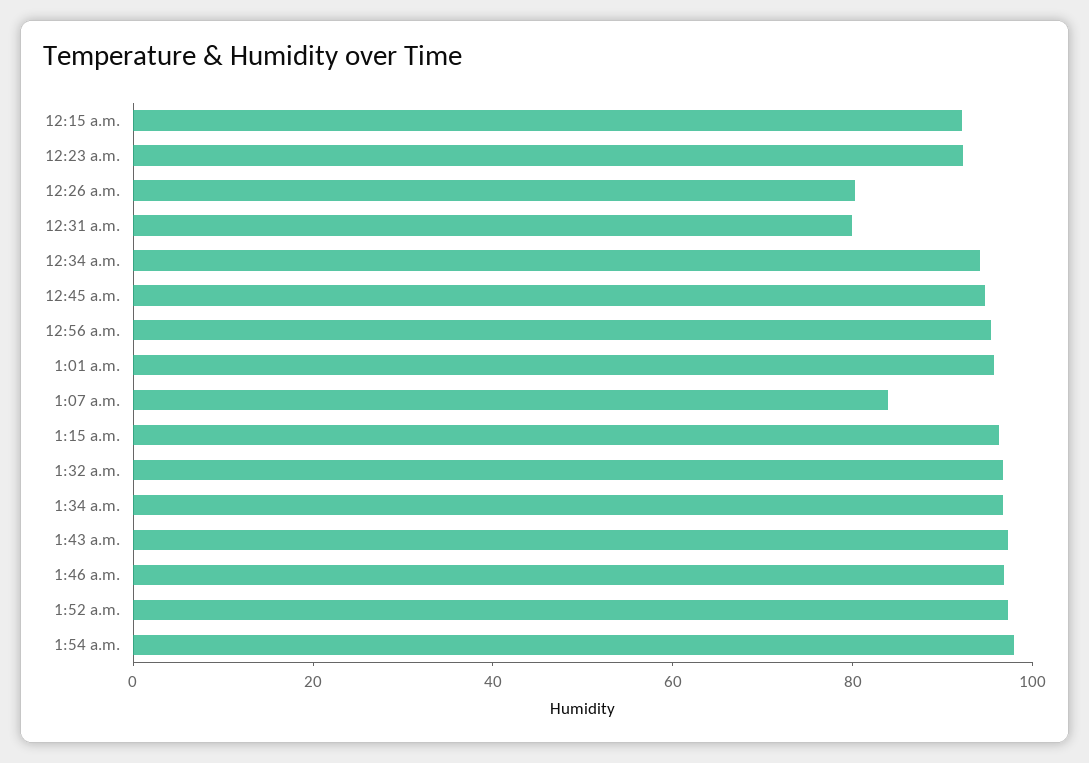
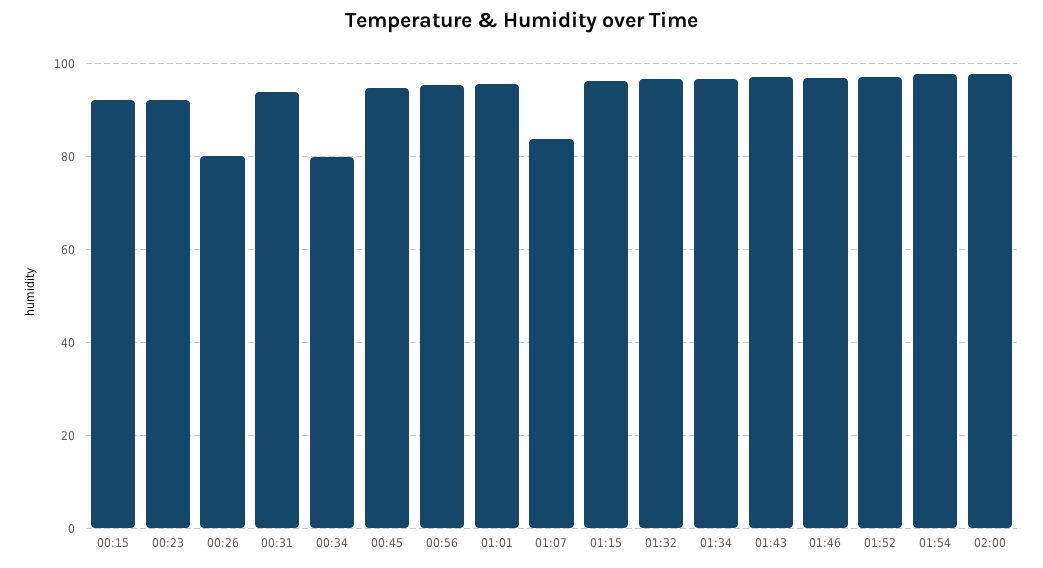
12:31 a.m.: 80 -> 94
12:34 a.m.: 95 -> 80
02:00: none -> 98

